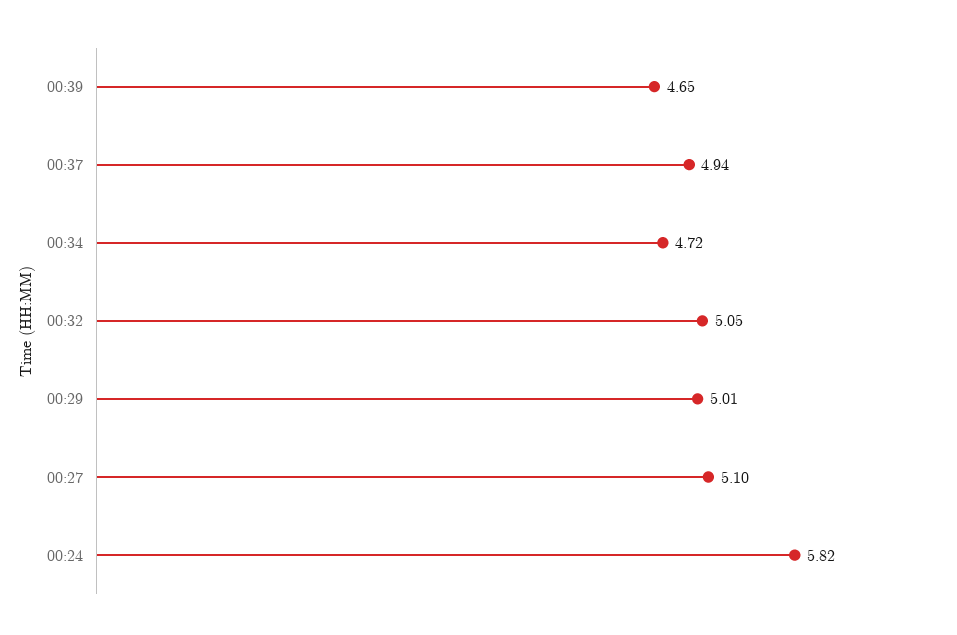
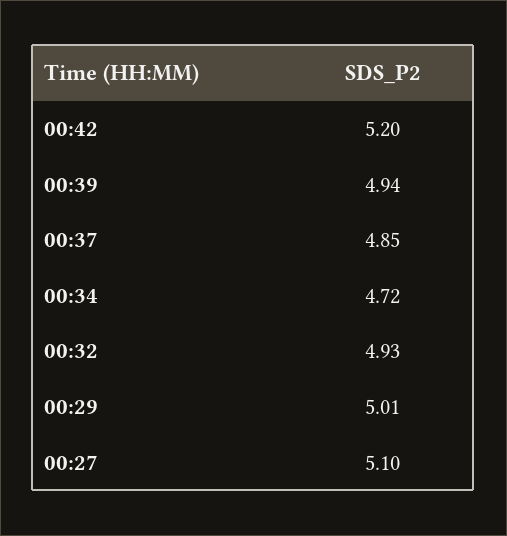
00:39: 4.65 -> 4.94
00:37: 4.94 -> 4.85
00:32: 5.05 -> 4.93
00:24: 5.82 -> none
00:42: none -> 5.2

